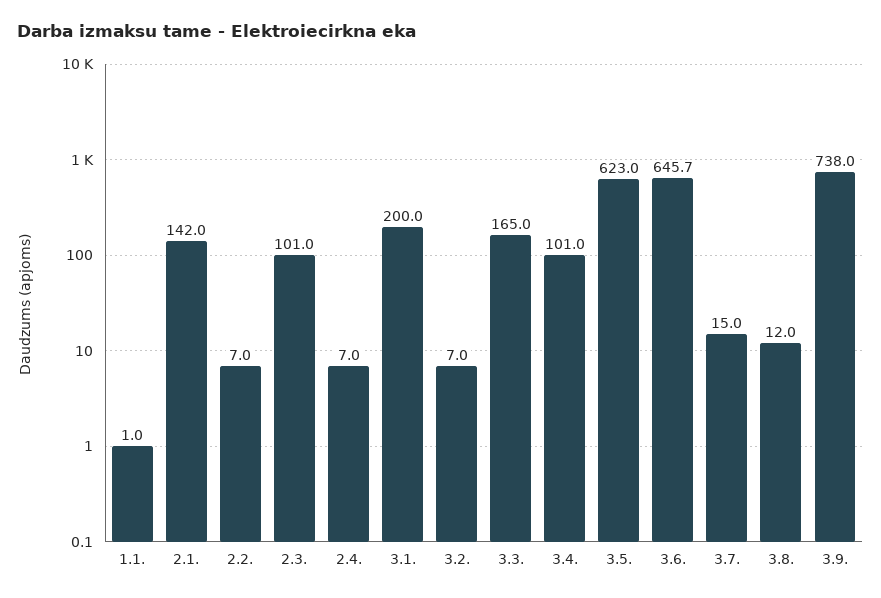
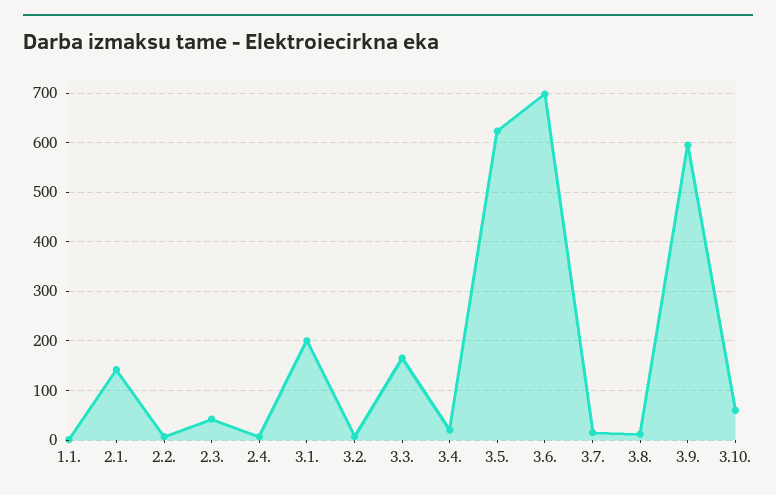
2.3.: 101 -> 40
3.4.: 101 -> 20
3.6.: 645.7 -> 700
3.9.: 738 -> 600
3.10.: none -> 60

